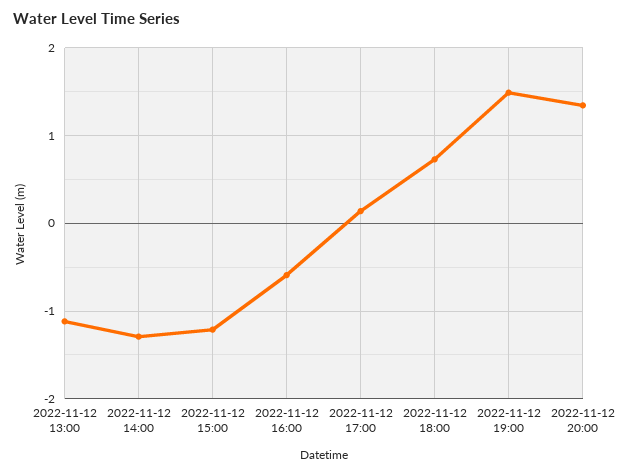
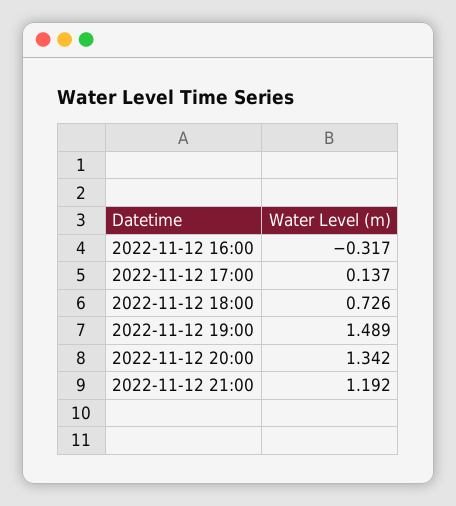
2022-11-12 13:00: -1.1 -> none
2022-11-12 14:00: -1.3 -> none
2022-11-12 15:00: -1.2 -> none
2022-11-12 16:00: -0.6 -> -0.317
2022-11-12 21:00: none -> 1.192

